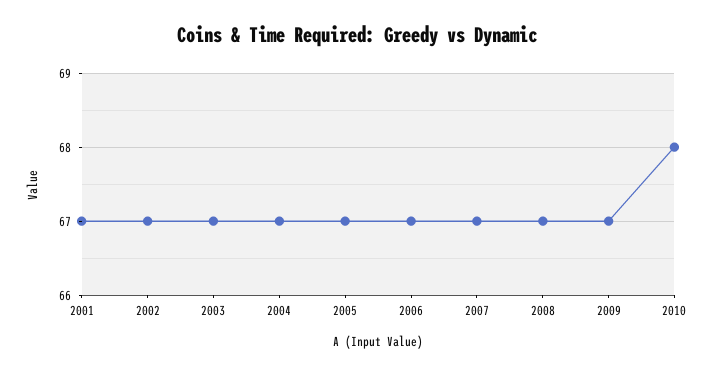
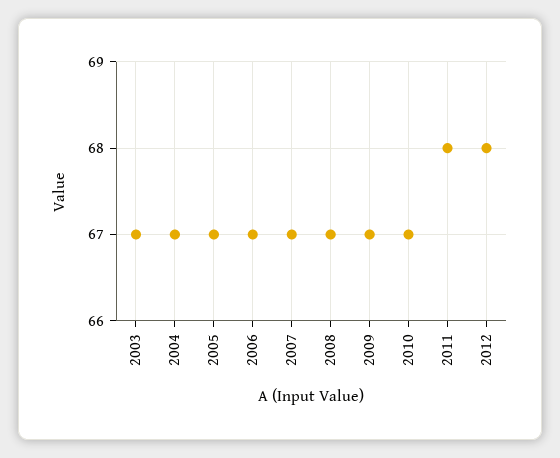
2001: 67 -> none
2002: 67 -> none
2010: 68 -> 67
2011: none -> 68
2012: none -> 68

